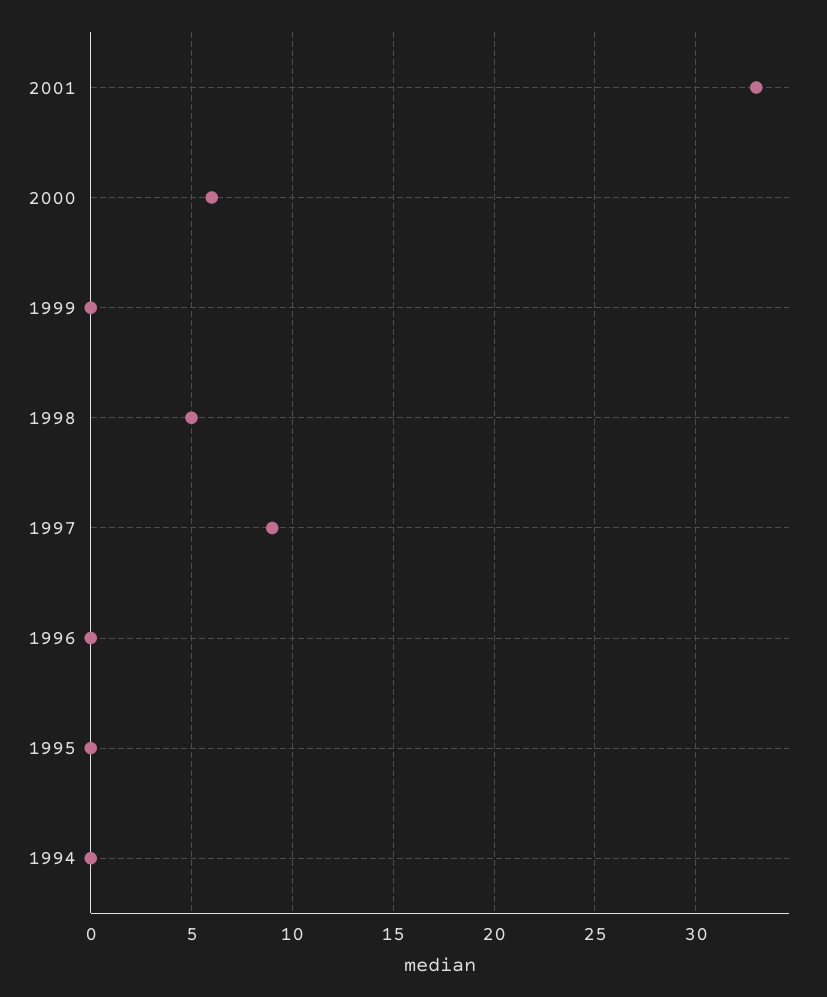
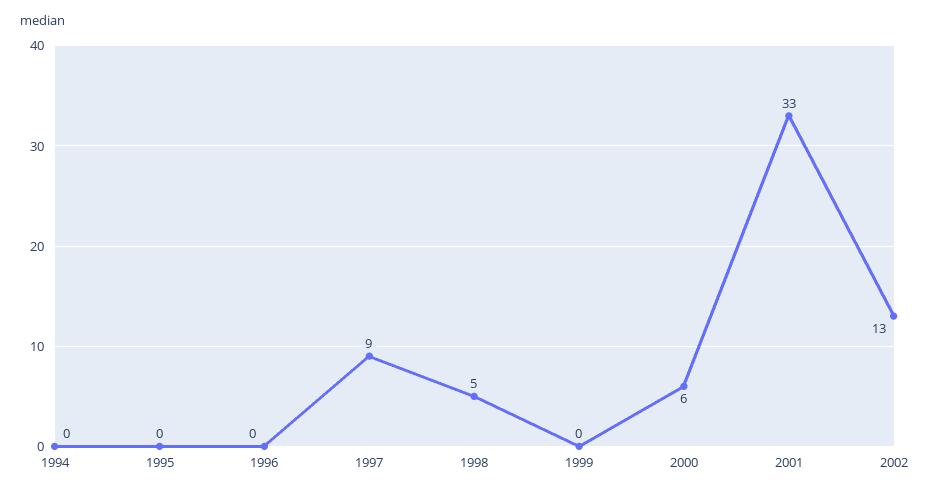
2002: none -> 13

